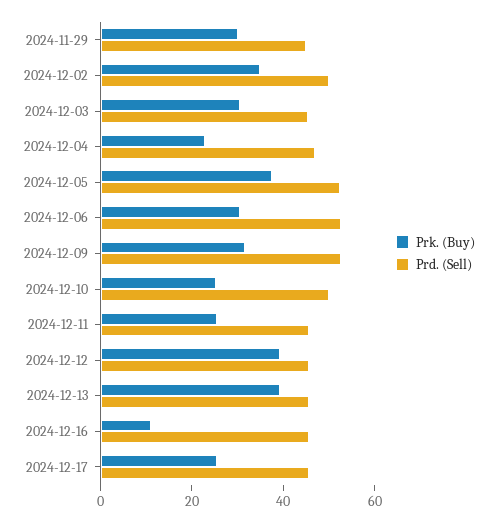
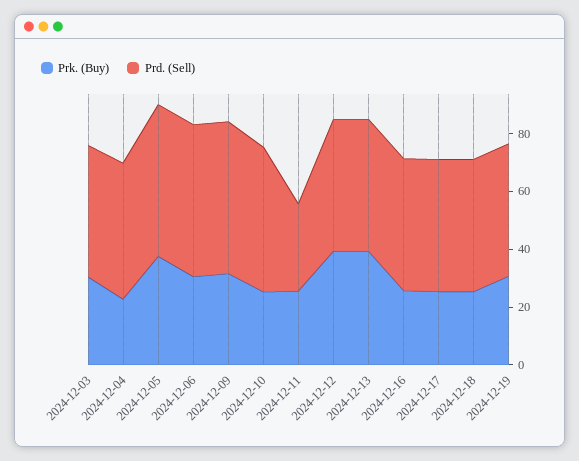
Prk. (Buy), 2024-11-29: 30 -> none
Prd. (Sell), 2024-11-29: 45 -> none
Prk. (Buy), 2024-12-02: 35 -> none
Prd. (Sell), 2024-12-02: 50 -> none
Prd. (Sell), 2024-12-11: 45 -> 30
Prk. (Buy), 2024-12-16: 10 -> 25
Prk. (Buy), 2024-12-18: none -> 25
Prd. (Sell), 2024-12-18: none -> 45
Prk. (Buy), 2024-12-19: none -> 30
Prd. (Sell), 2024-12-19: none -> 45

